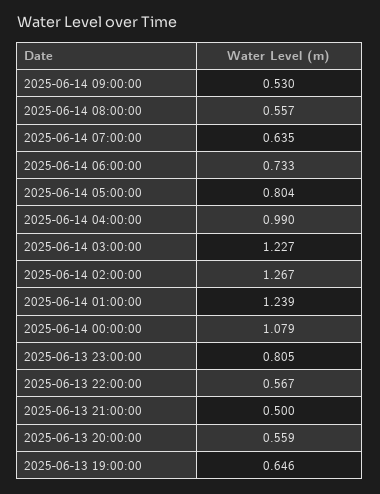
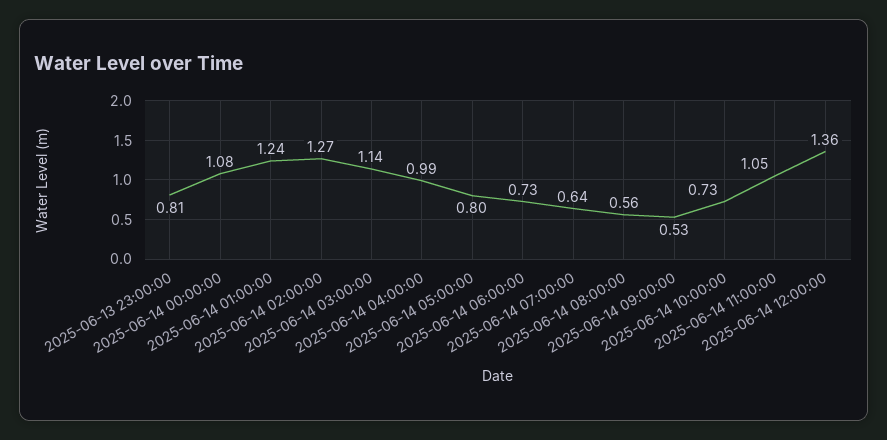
2025-06-14 03:00:00: 1.227 -> 1.14
2025-06-13 22:00:00: 0.567 -> none
2025-06-13 21:00:00: 0.5 -> none
2025-06-13 20:00:00: 0.559 -> none
2025-06-13 19:00:00: 0.646 -> none
2025-06-14 10:00:00: none -> 0.73
2025-06-14 11:00:00: none -> 1.05
2025-06-14 12:00:00: none -> 1.36

